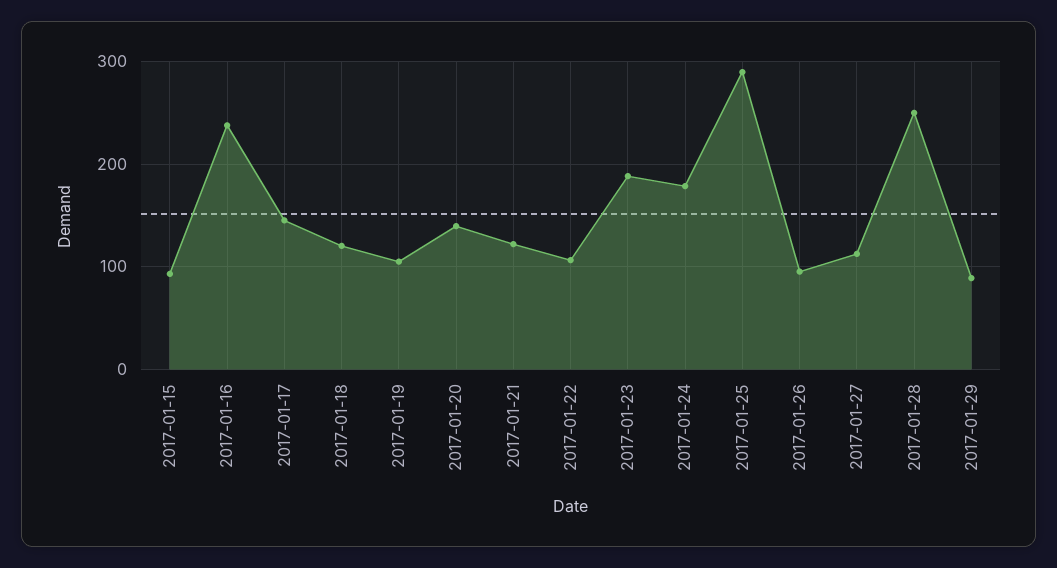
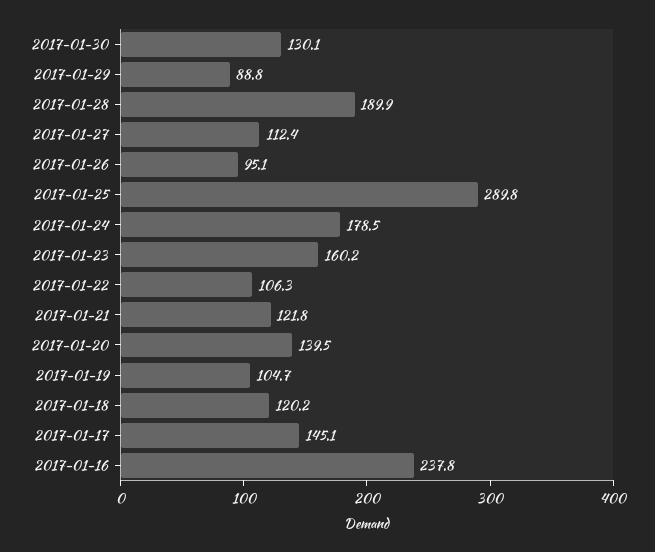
2017-01-15: 90 -> none
2017-01-23: 190 -> 160.2
2017-01-28: 250 -> 189.9
2017-01-30: none -> 130.1

